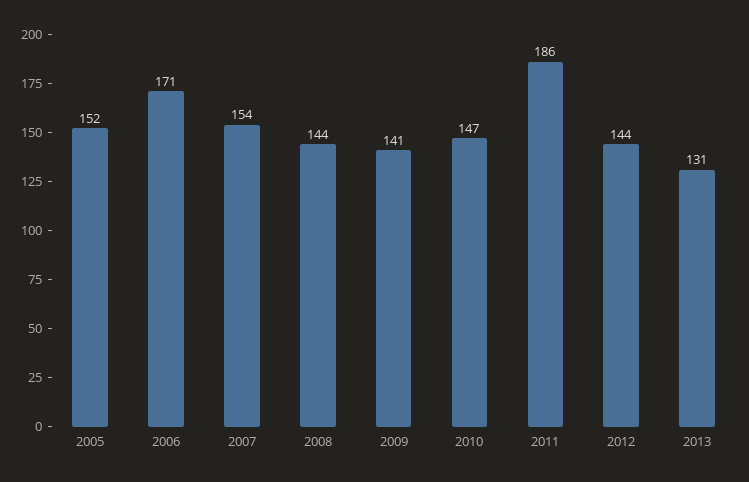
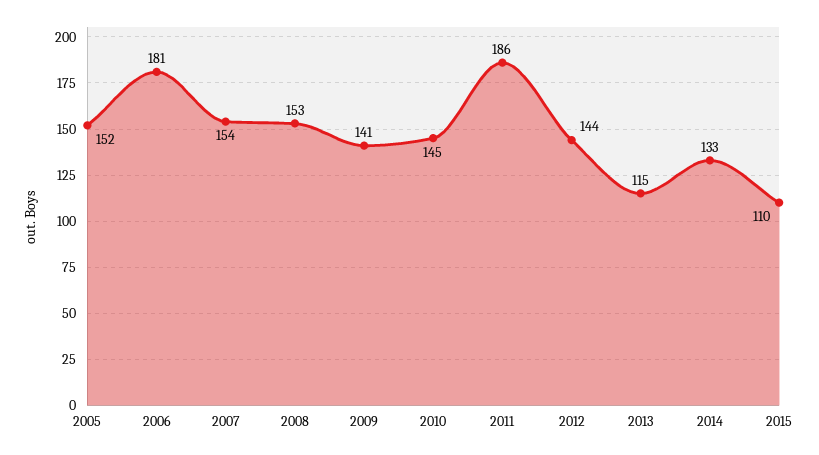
2006: 171 -> 181
2008: 144 -> 153
2010: 147 -> 145
2013: 131 -> 115
2014: none -> 133
2015: none -> 110

